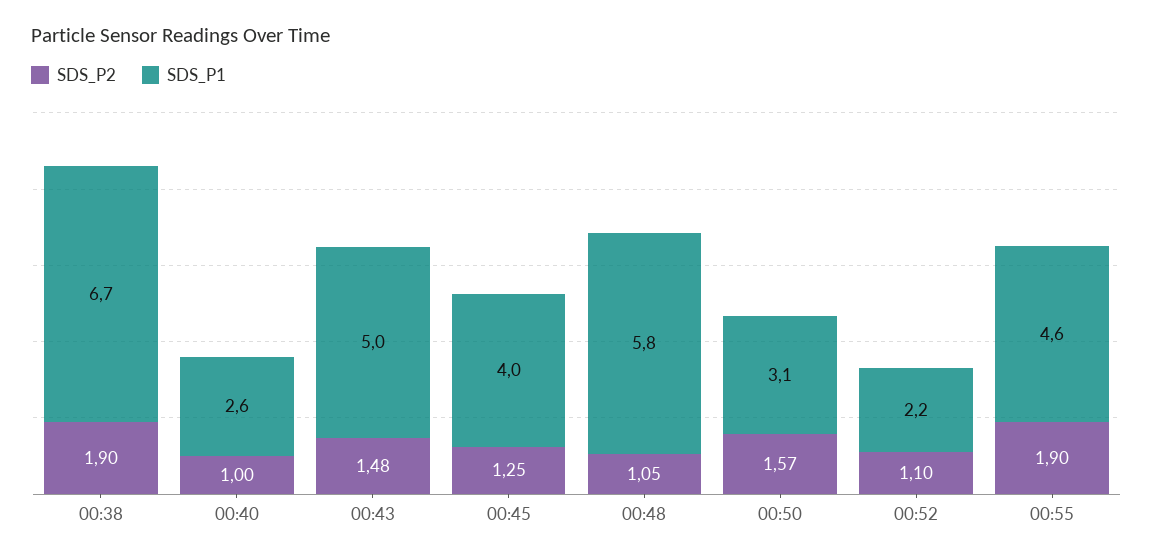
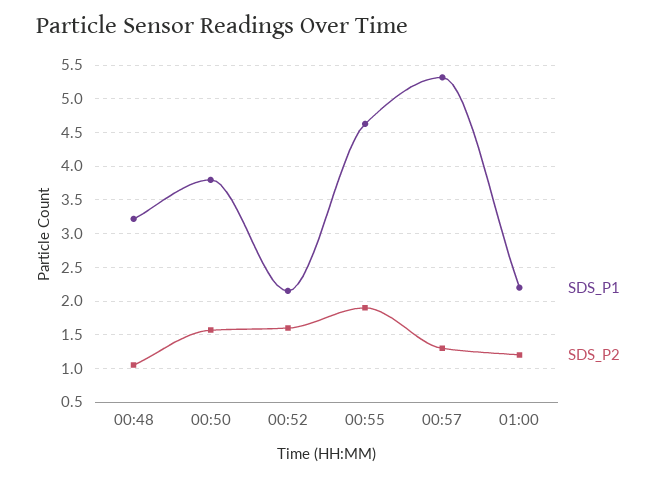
SDS_P2, 00:38: 1.9 -> none
SDS_P1, 00:38: 6.7 -> none
SDS_P2, 00:40: 1 -> none
SDS_P1, 00:40: 2.6 -> none
SDS_P2, 00:43: 1.48 -> none
SDS_P1, 00:43: 5 -> none
SDS_P2, 00:45: 1.25 -> none
SDS_P1, 00:45: 4 -> none
SDS_P1, 00:48: 5.8 -> 3.2
SDS_P1, 00:50: 3.1 -> 3.8
SDS_P2, 00:52: 1.1 -> 1.6
SDS_P1, 00:57: none -> 5.3
SDS_P2, 00:57: none -> 1.3
SDS_P1, 01:00: none -> 2.2
SDS_P2, 01:00: none -> 1.2

